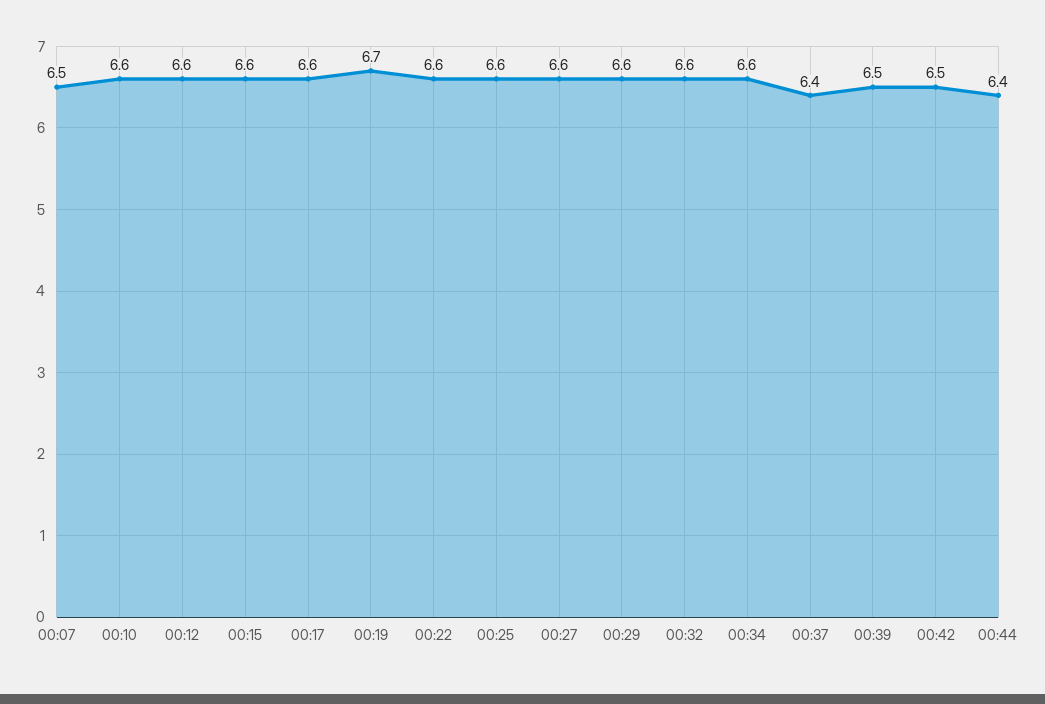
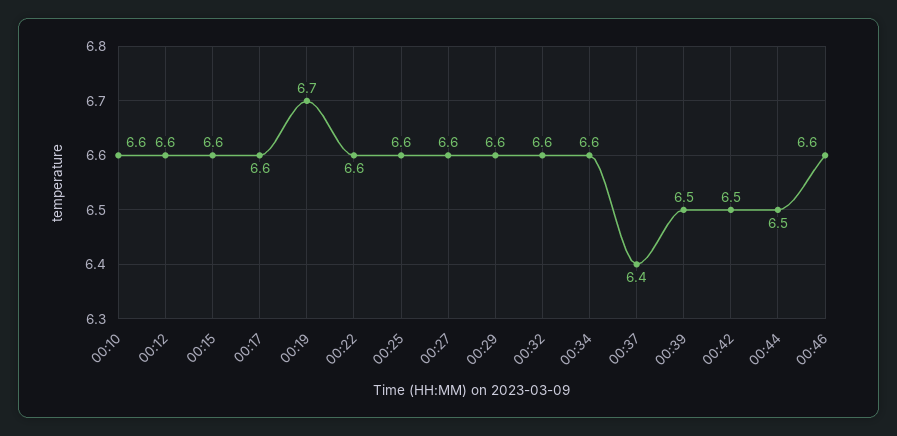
00:07: 6.5 -> none
00:44: 6.4 -> 6.5
00:46: none -> 6.6

